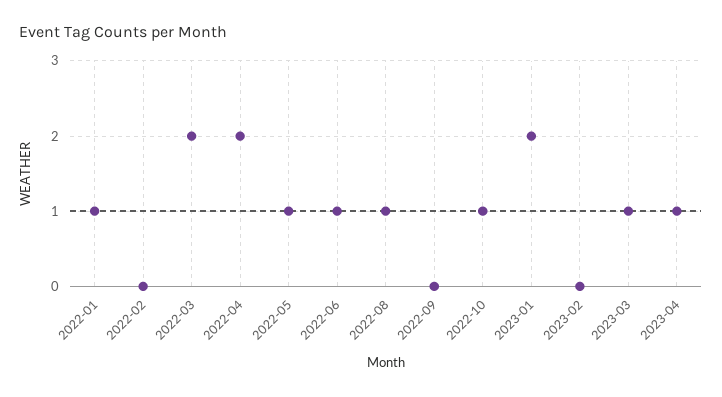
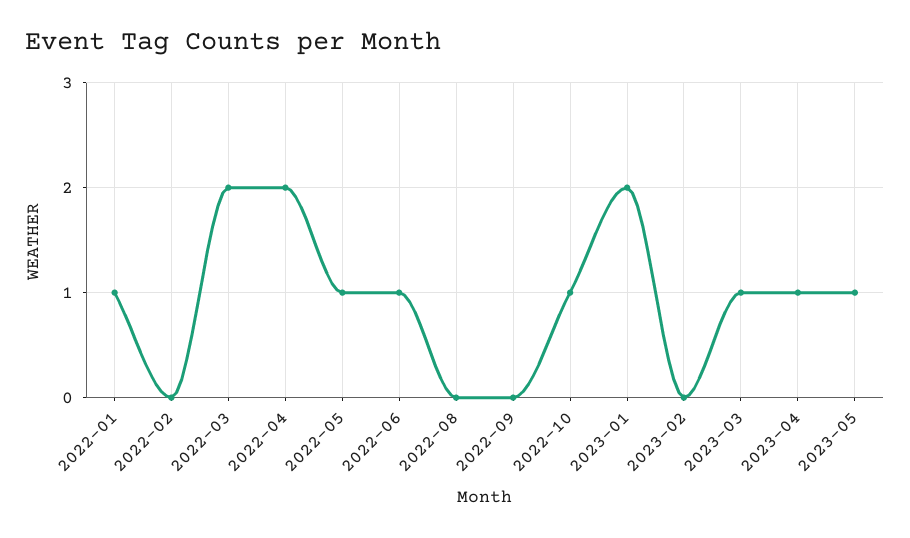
2022-08: 1 -> 0
2023-05: none -> 1

